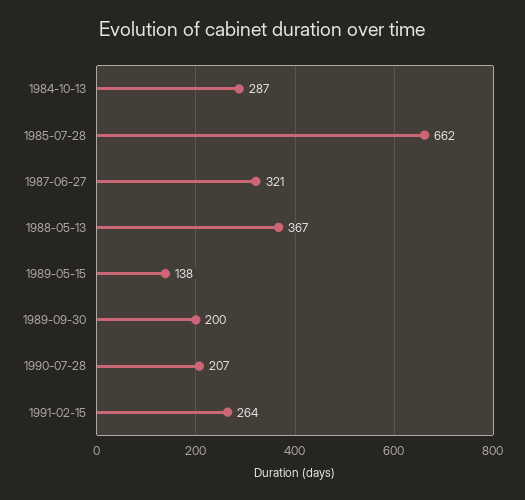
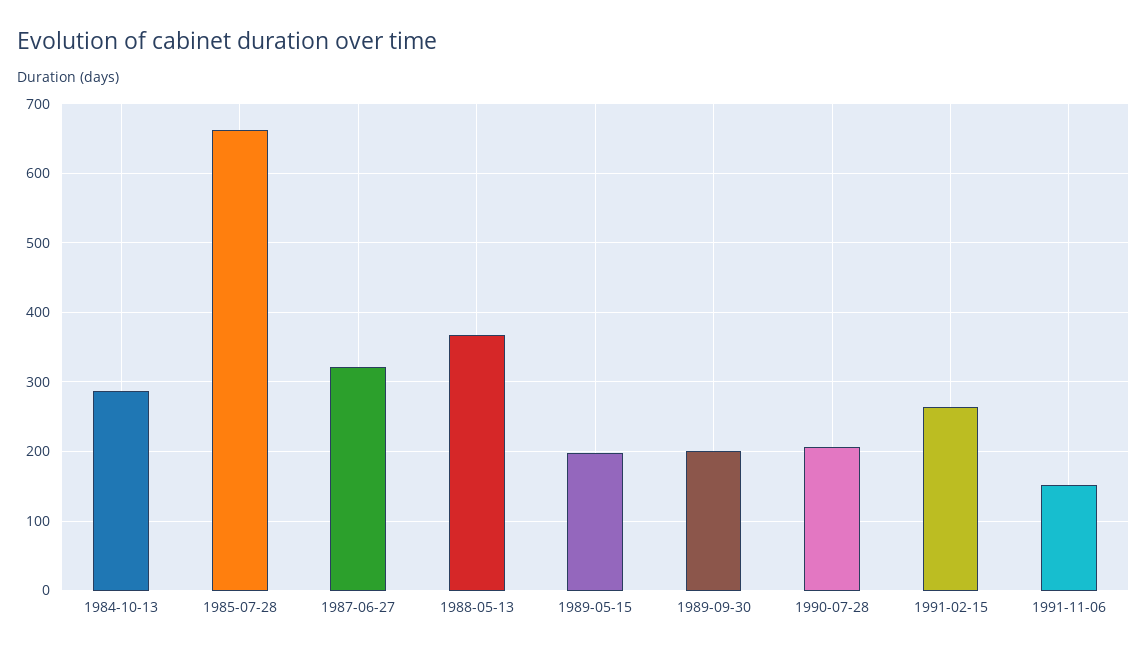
1989-05-15: 138 -> 200
1991-11-06: none -> 150

